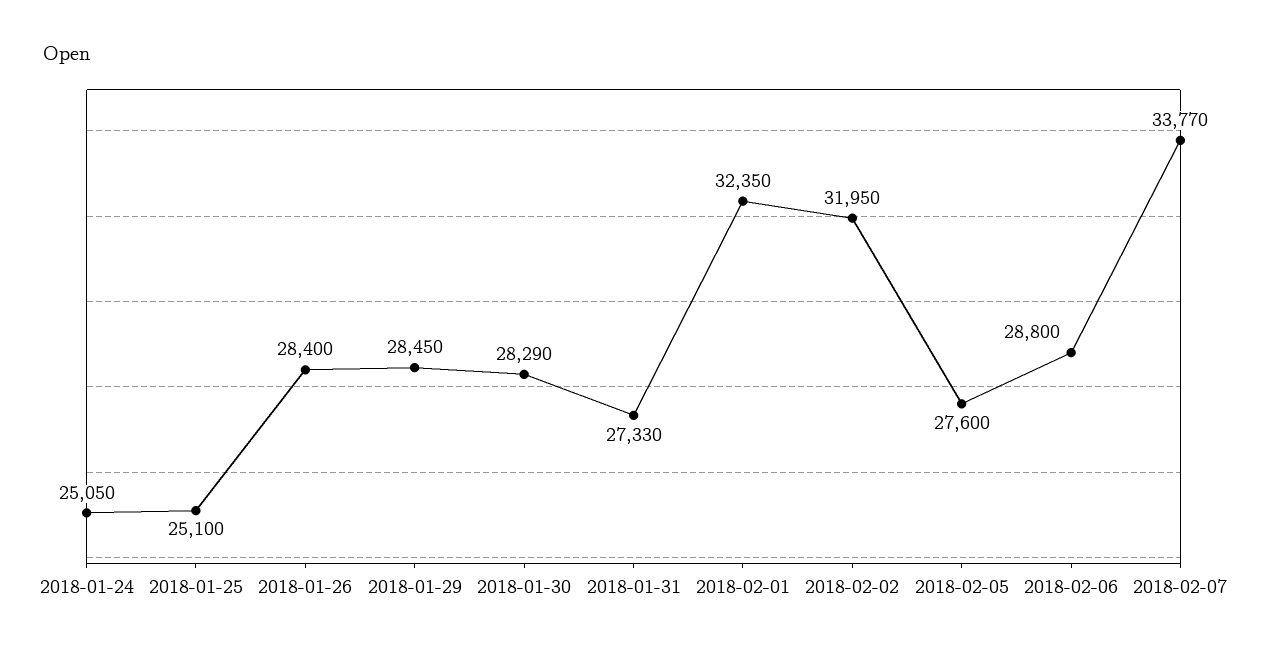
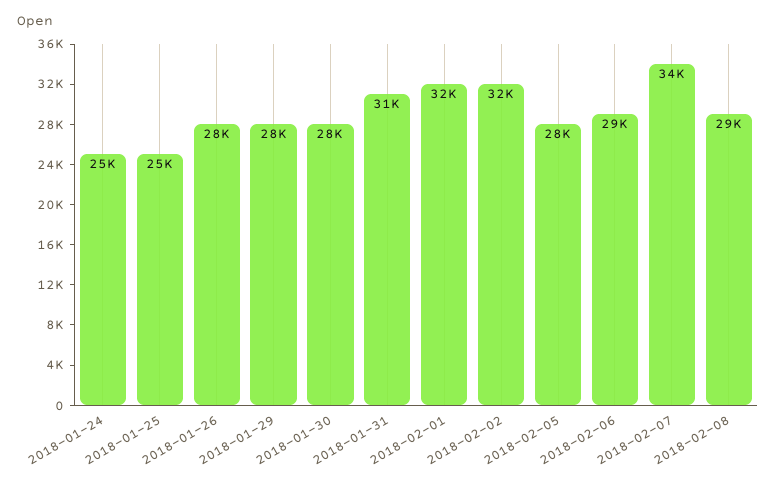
2018-01-31: 27330 -> 31000
2018-02-08: none -> 29000

